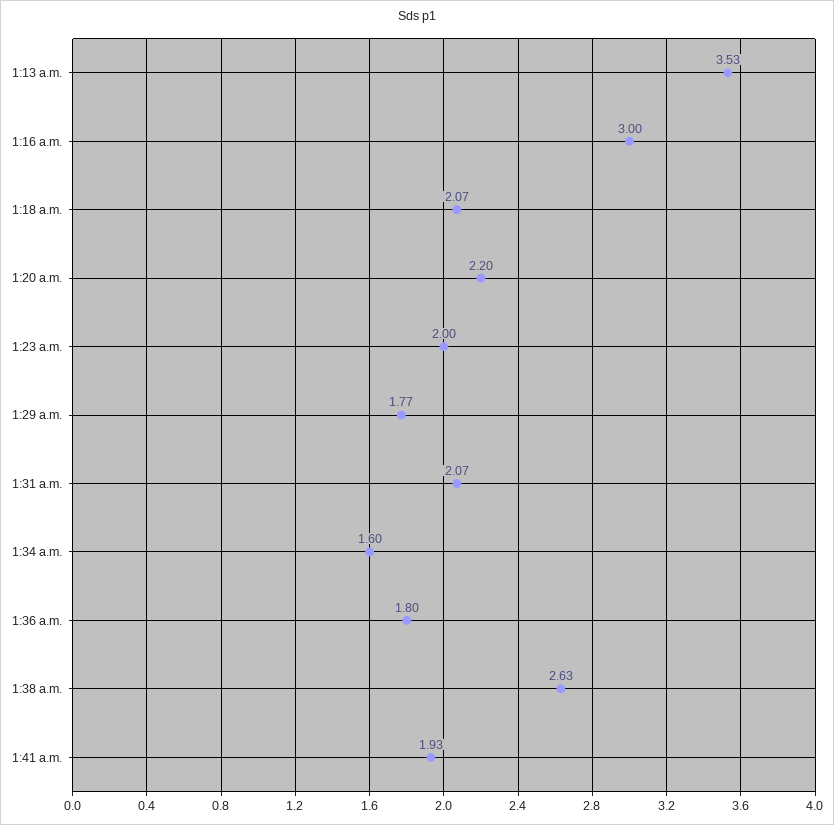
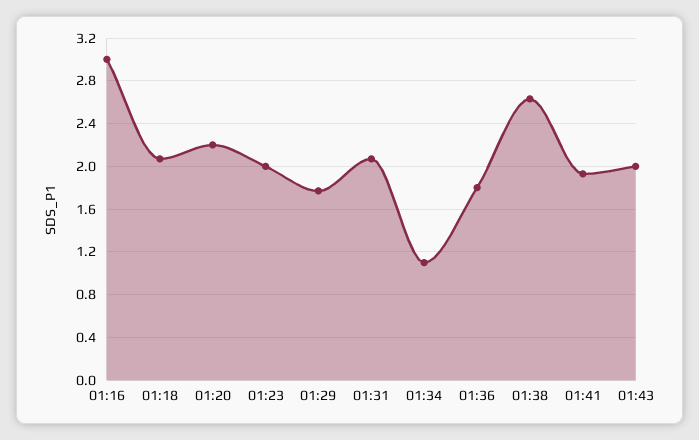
1:13 a.m.: 3.53 -> none
1:34 a.m.: 1.6 -> 1.1
01:43: none -> 2

